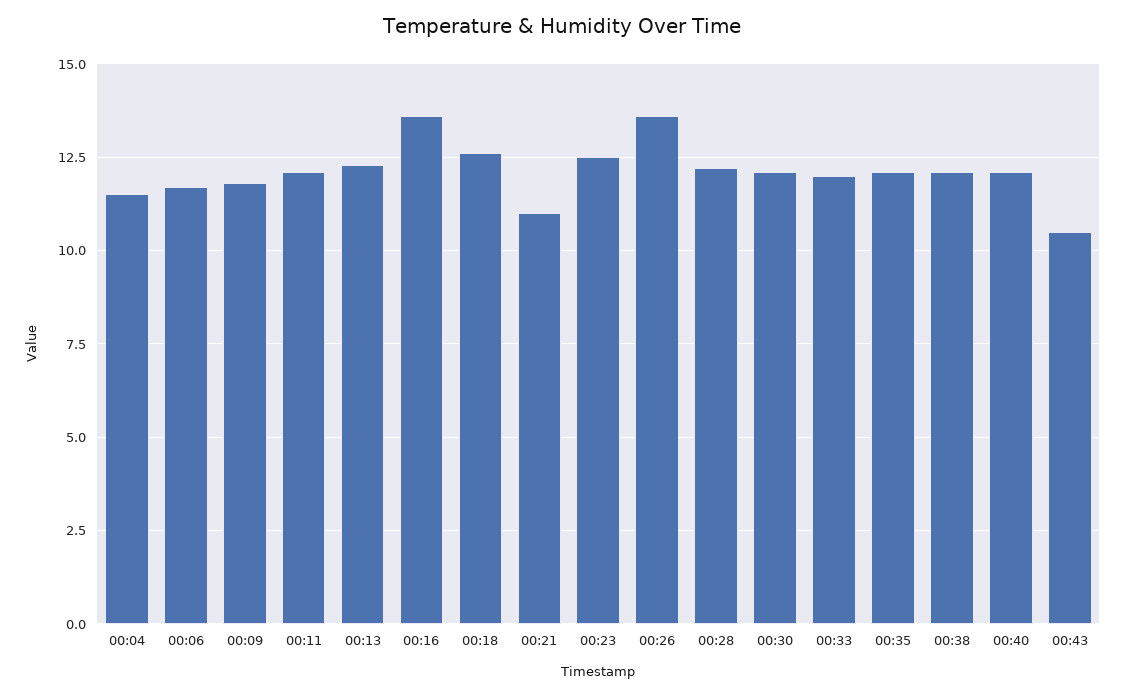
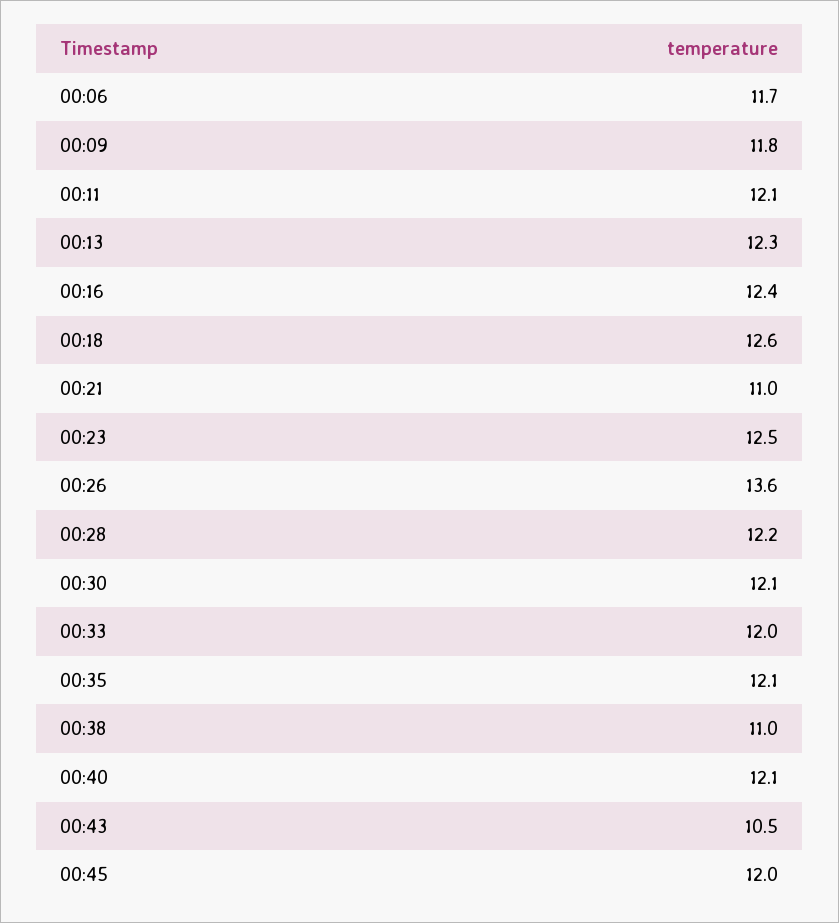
00:04: 11.5 -> none
00:16: 13.5 -> 12.4
00:38: 12 -> 11
00:45: none -> 12

